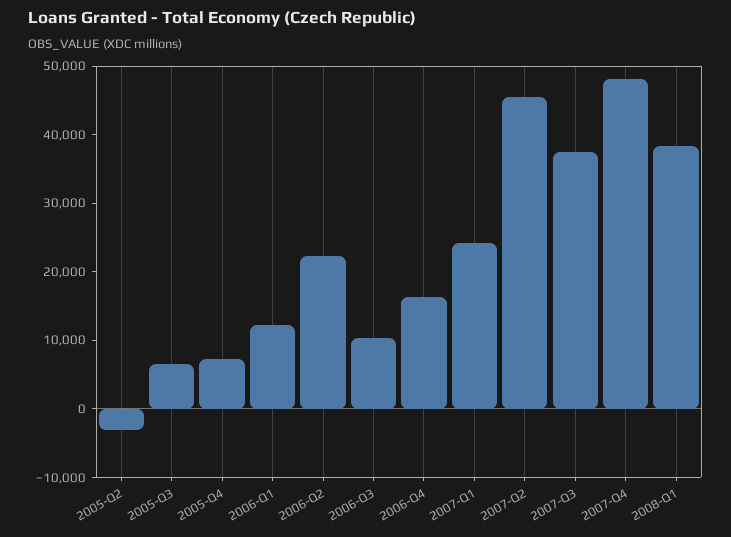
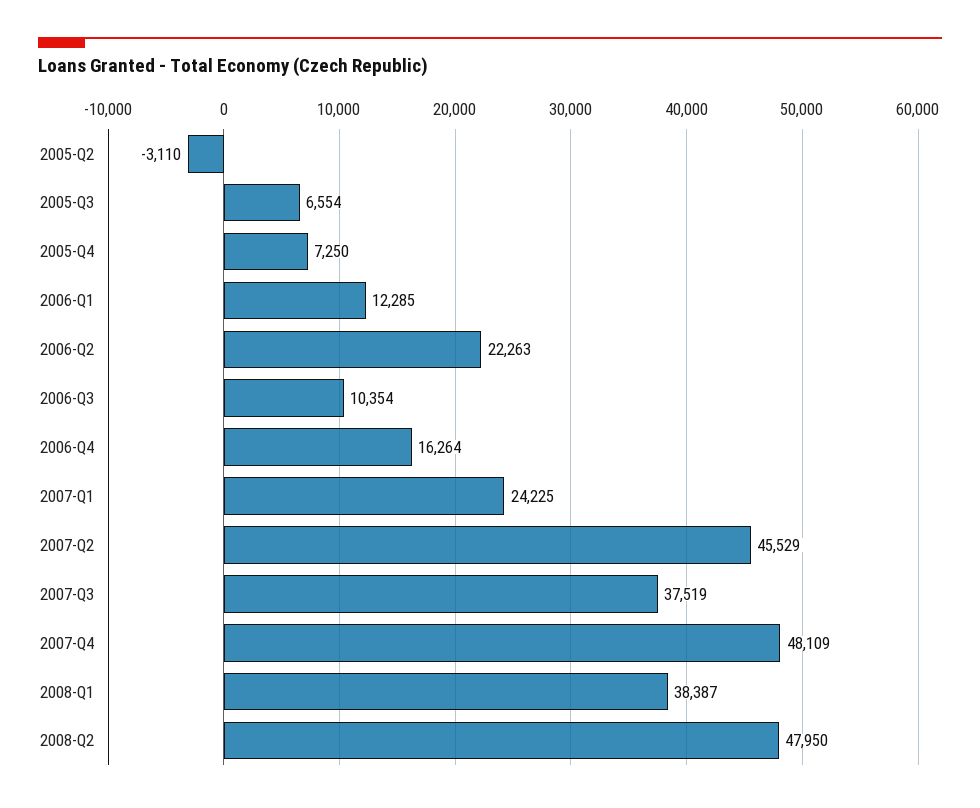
2008-Q2: none -> 47950

